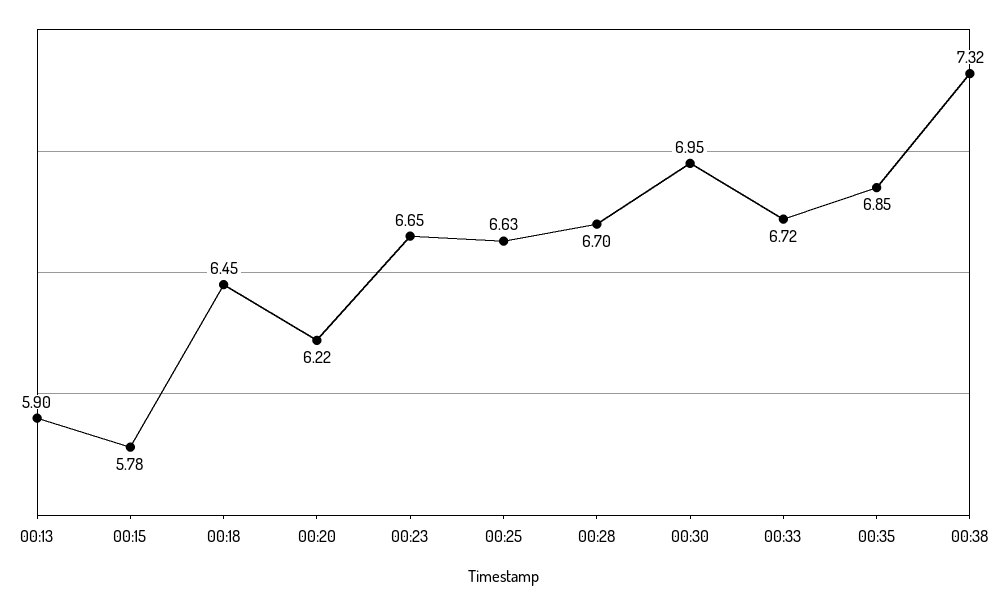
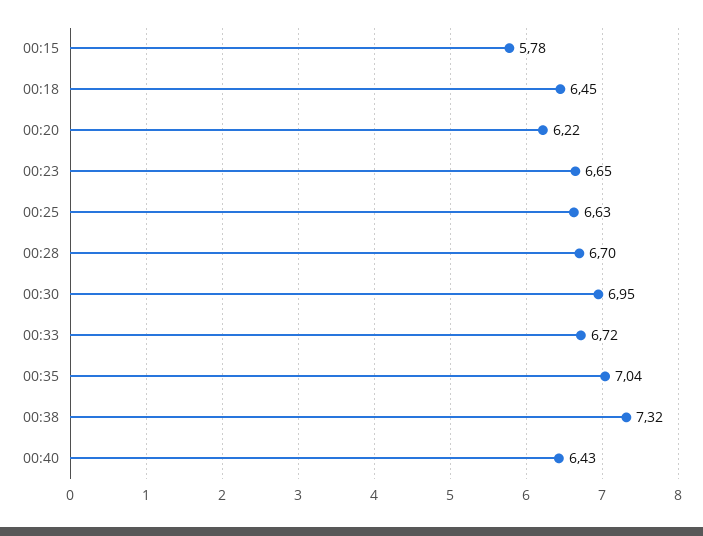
00:13: 5.9 -> none
00:35: 6.85 -> 7.04
00:40: none -> 6.43

